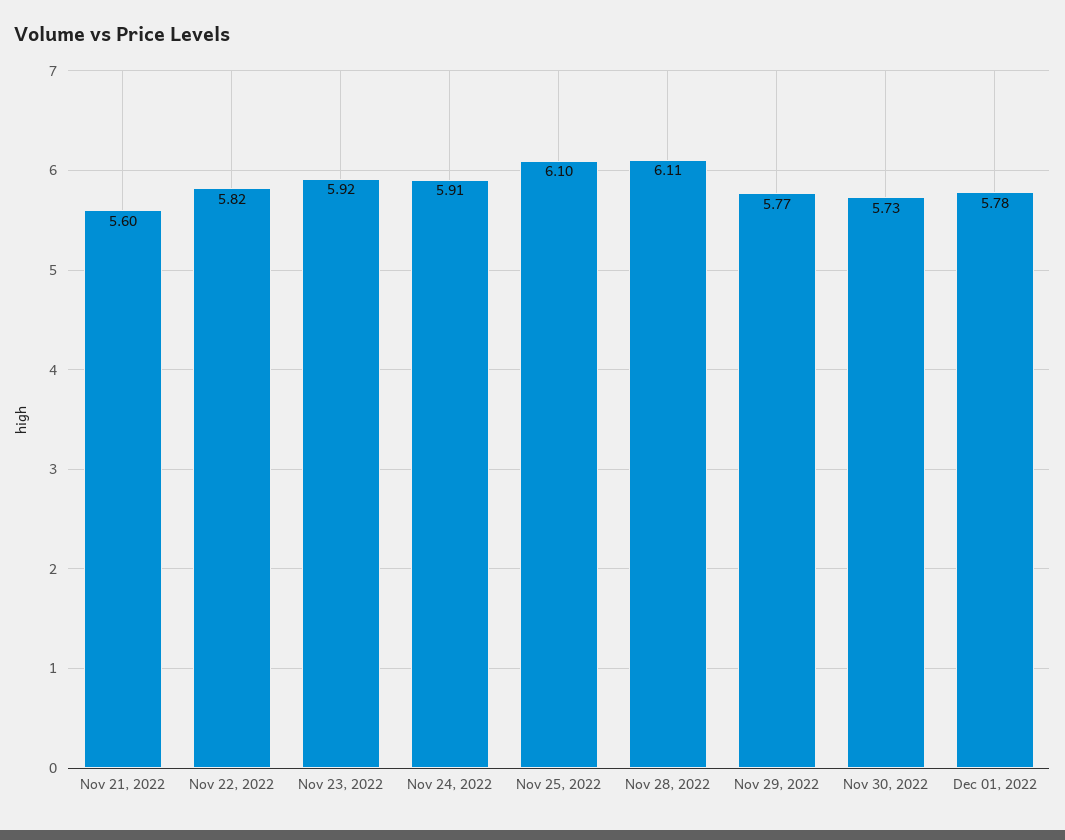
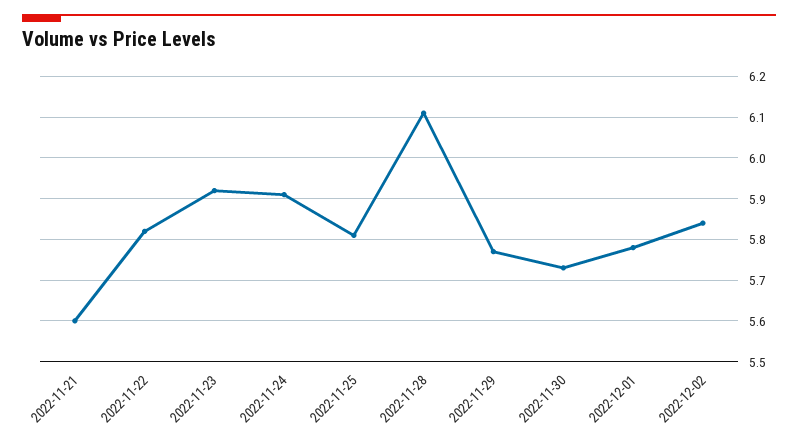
Nov 25, 2022: 6.1 -> 5.8
2022-12-02: none -> 5.85

